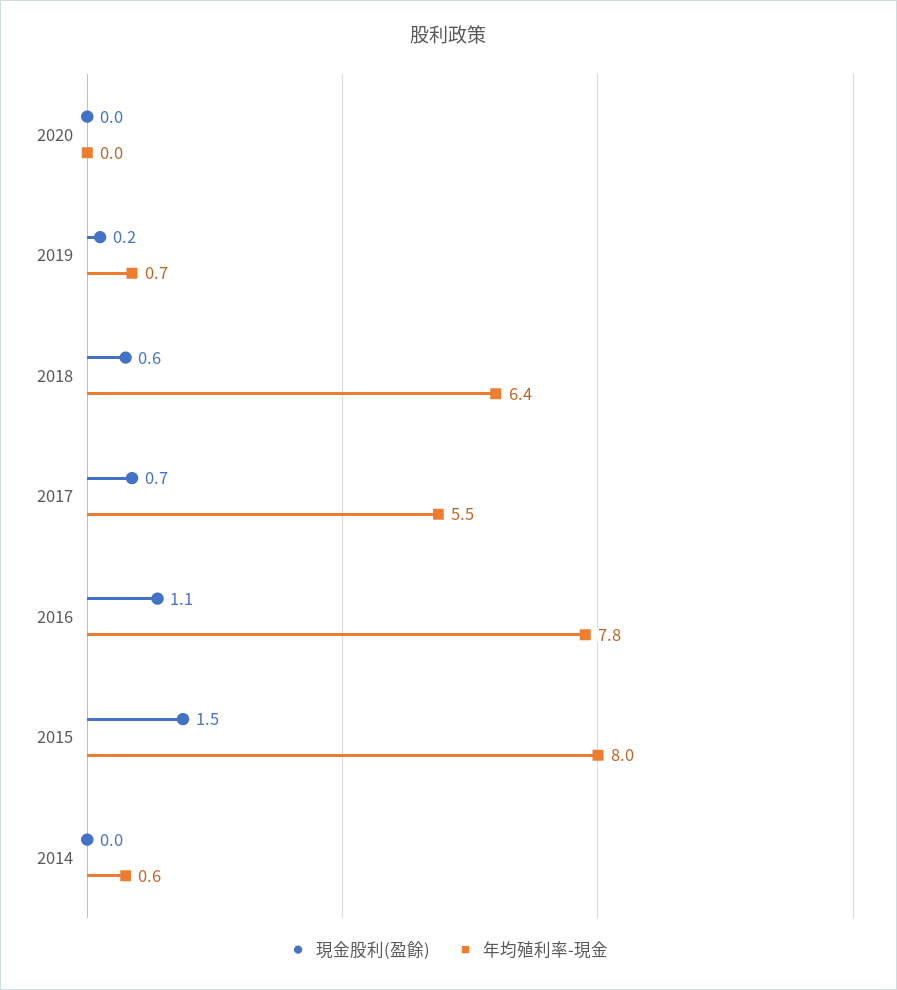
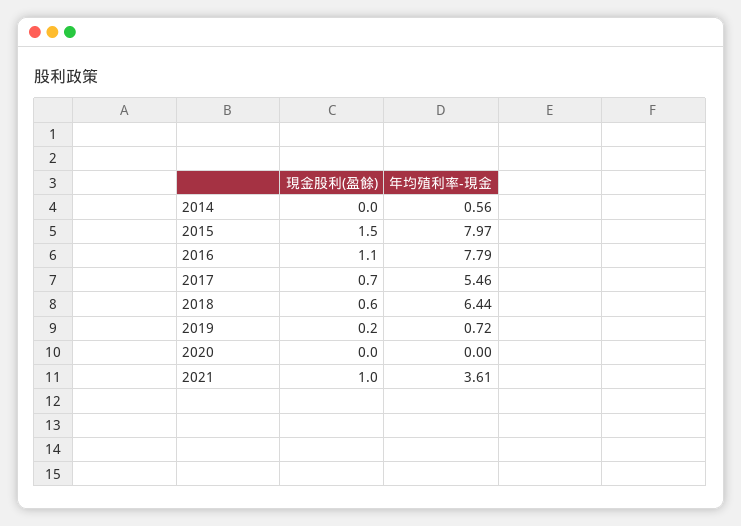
現金股利(盈餘), 2021: none -> 1
年均殖利率-現金, 2021: none -> 3.61

